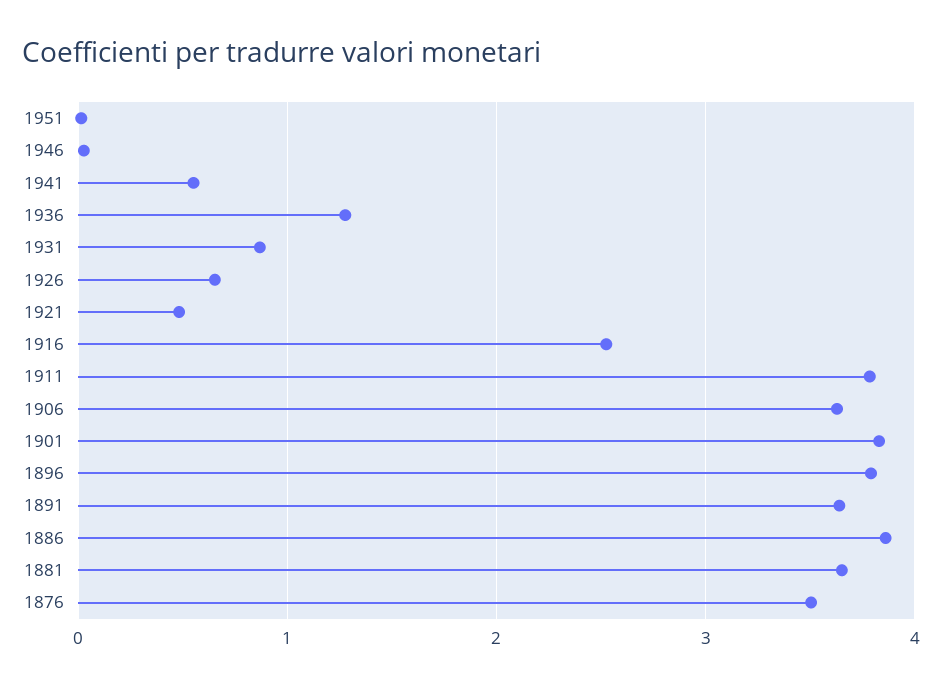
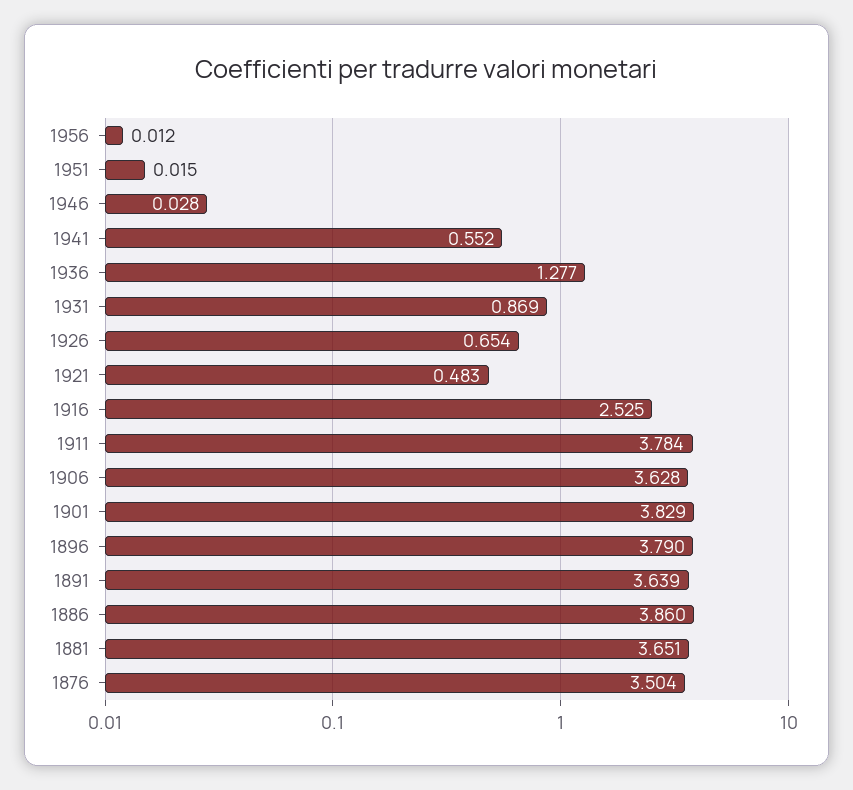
1956: none -> 0.012

